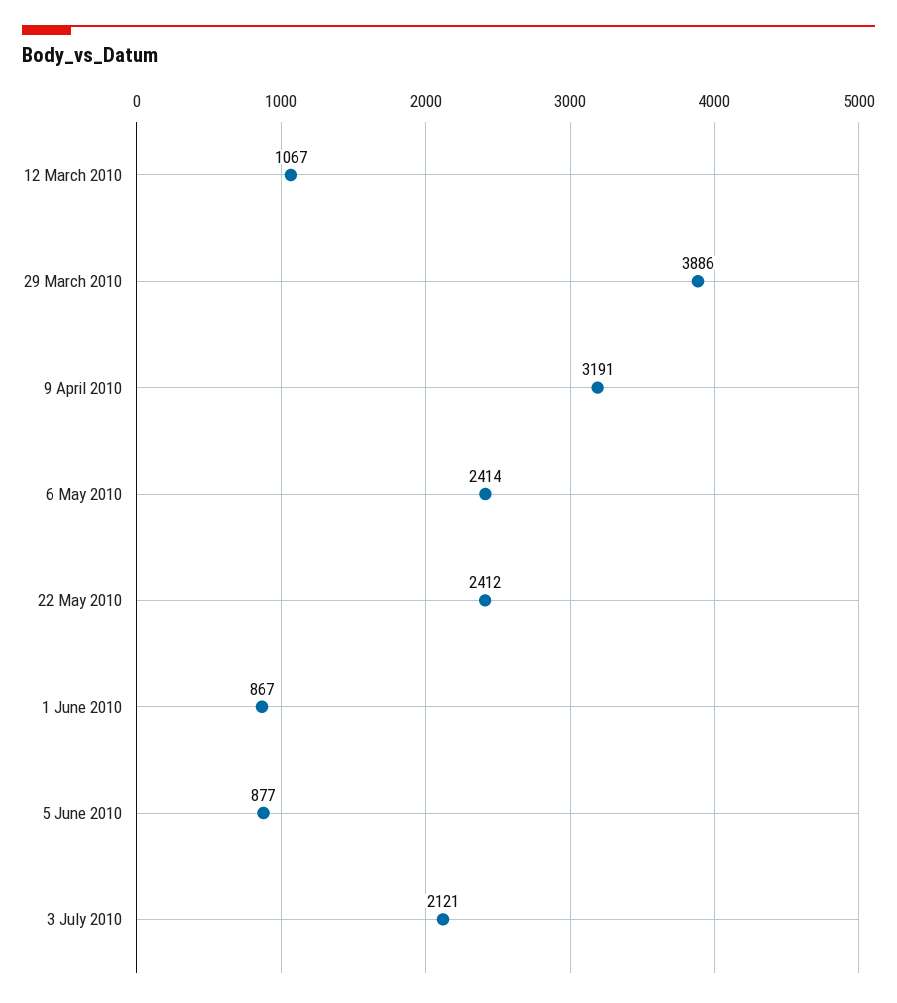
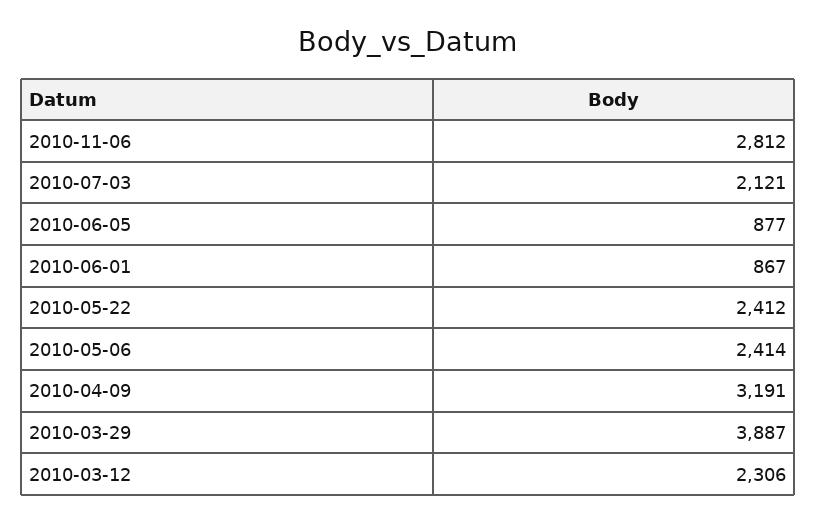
12 March 2010: 1067 -> 2306
29 March 2010: 3886 -> 3887
2010-11-06: none -> 2812

